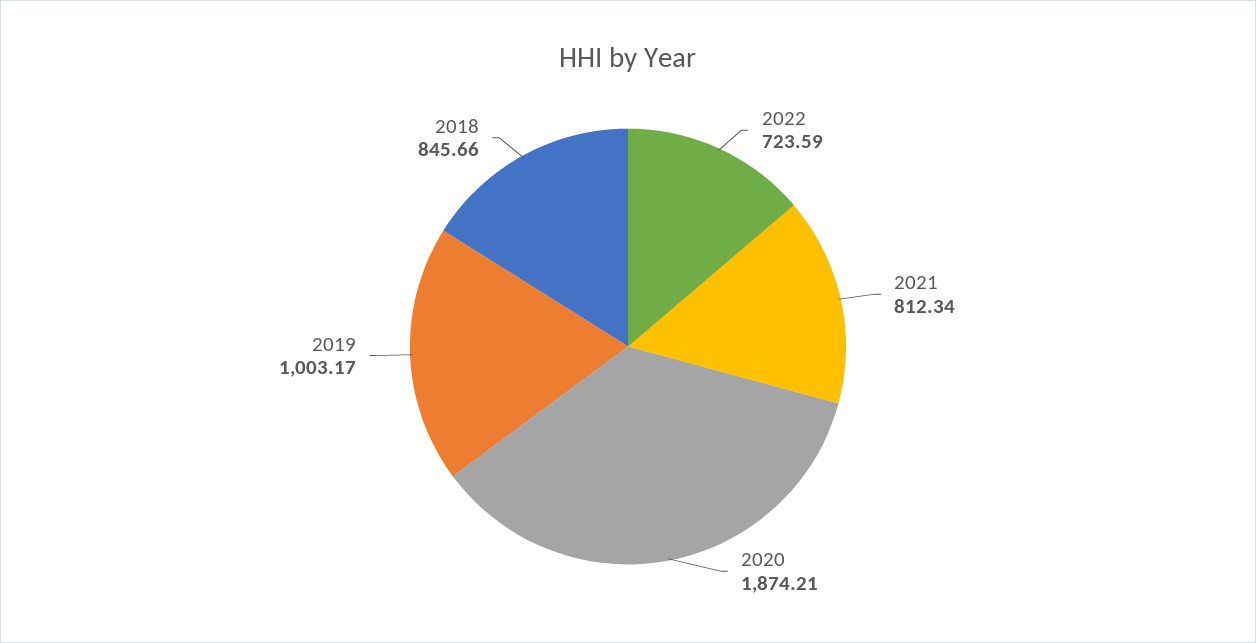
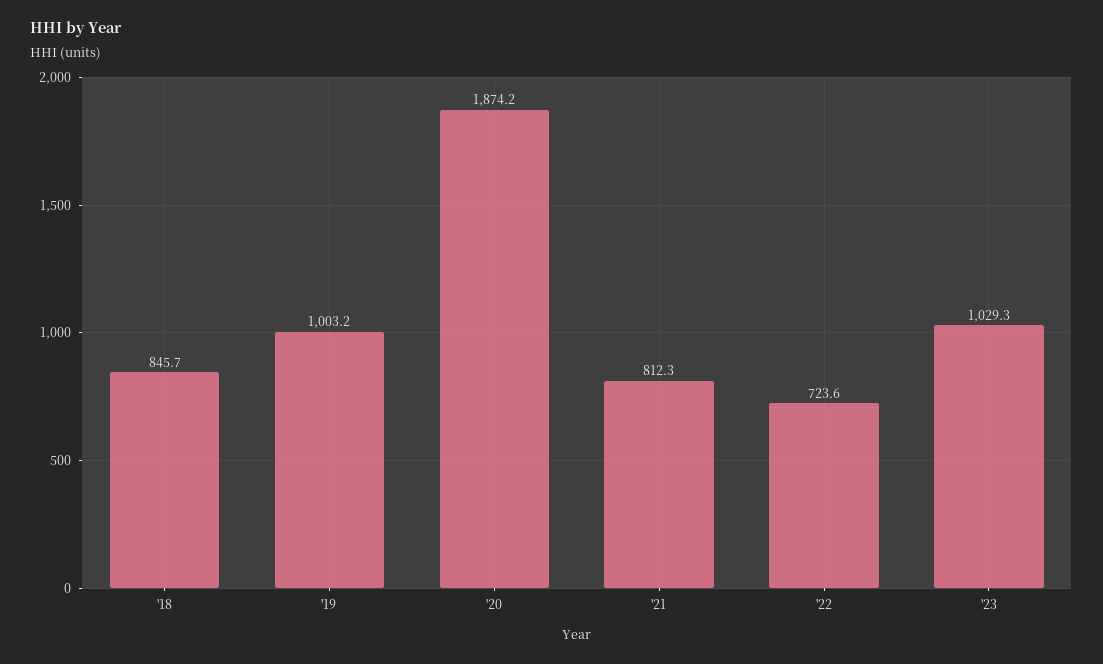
'23: none -> 1029.3

